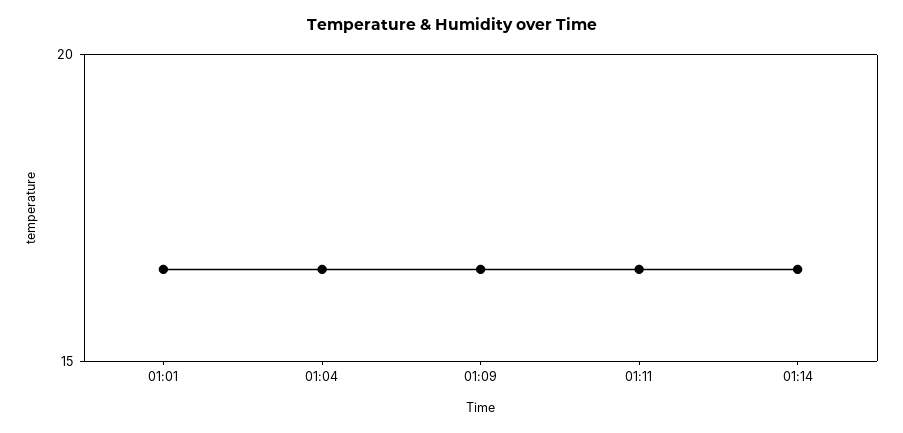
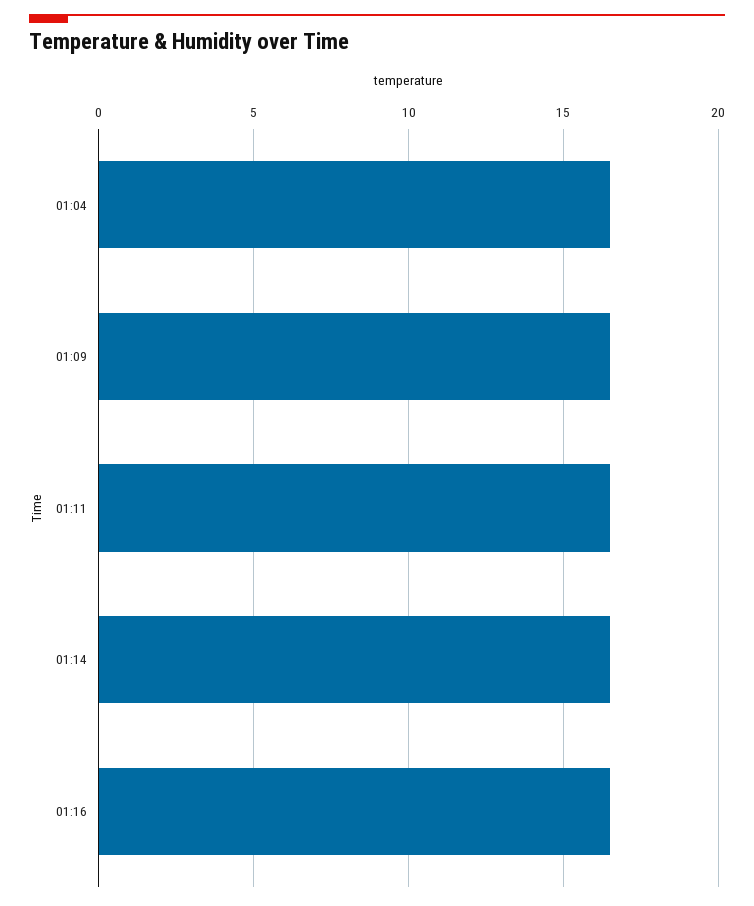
01:01: 16.5 -> none
01:16: none -> 16.5

